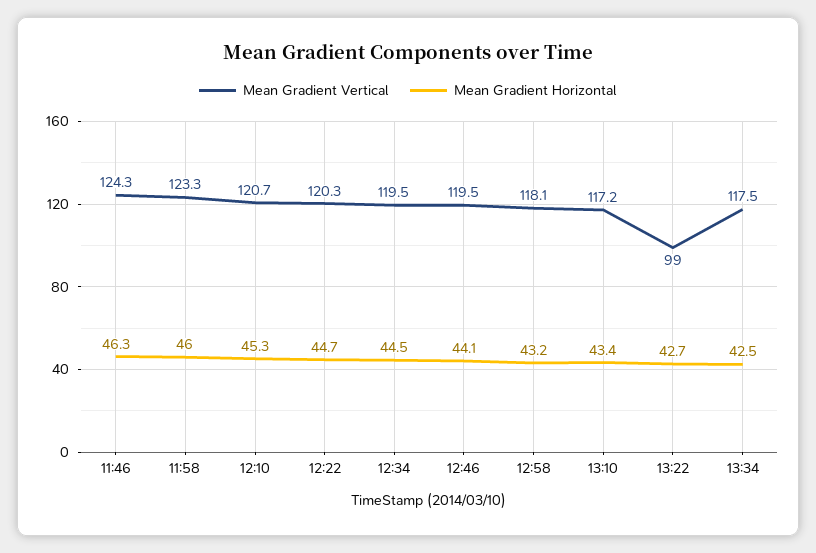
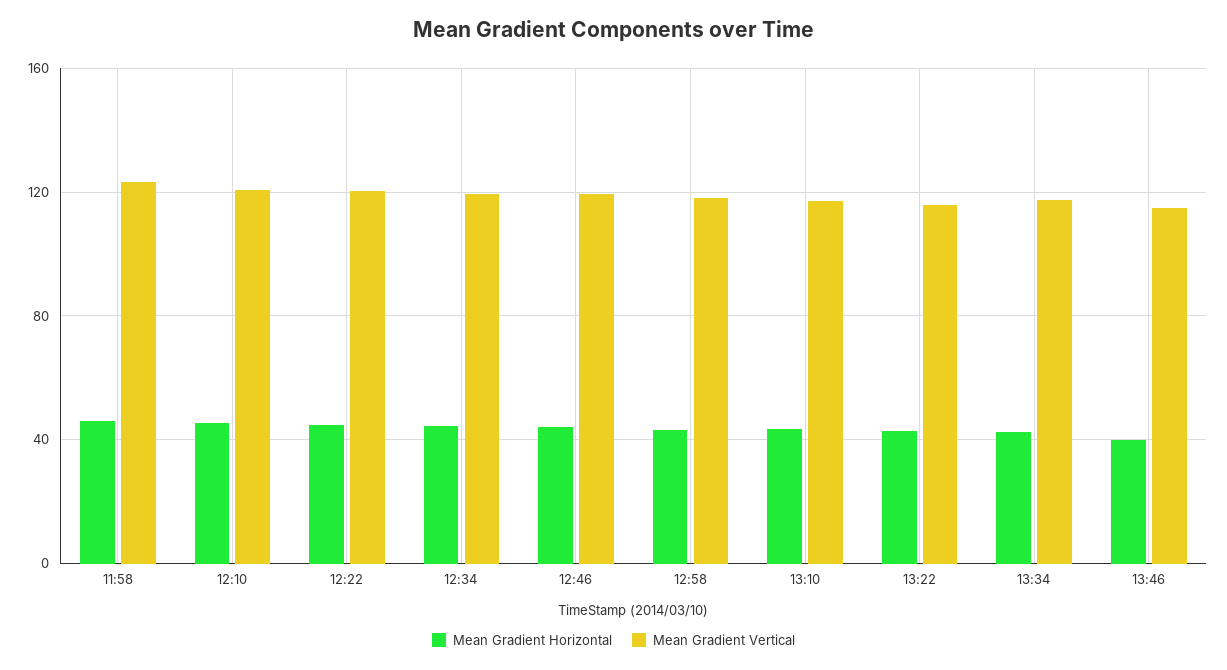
Mean Gradient Vertical, 11:46: 124.3 -> none
Mean Gradient Horizontal, 11:46: 46.3 -> none
Mean Gradient Vertical, 13:22: 99 -> 115
Mean Gradient Horizontal, 13:46: none -> 40
Mean Gradient Vertical, 13:46: none -> 115

